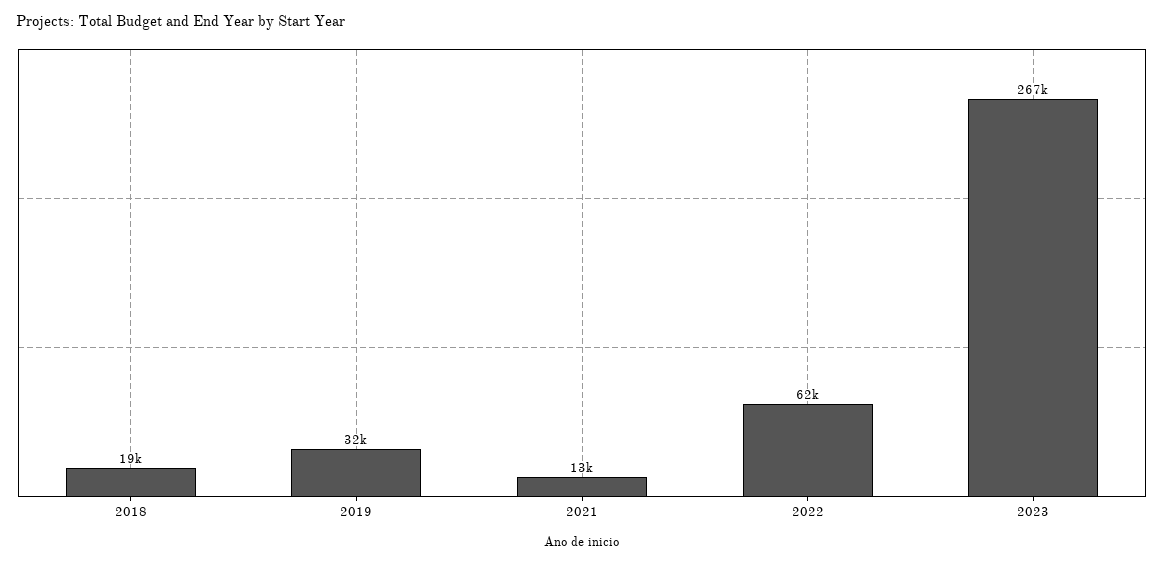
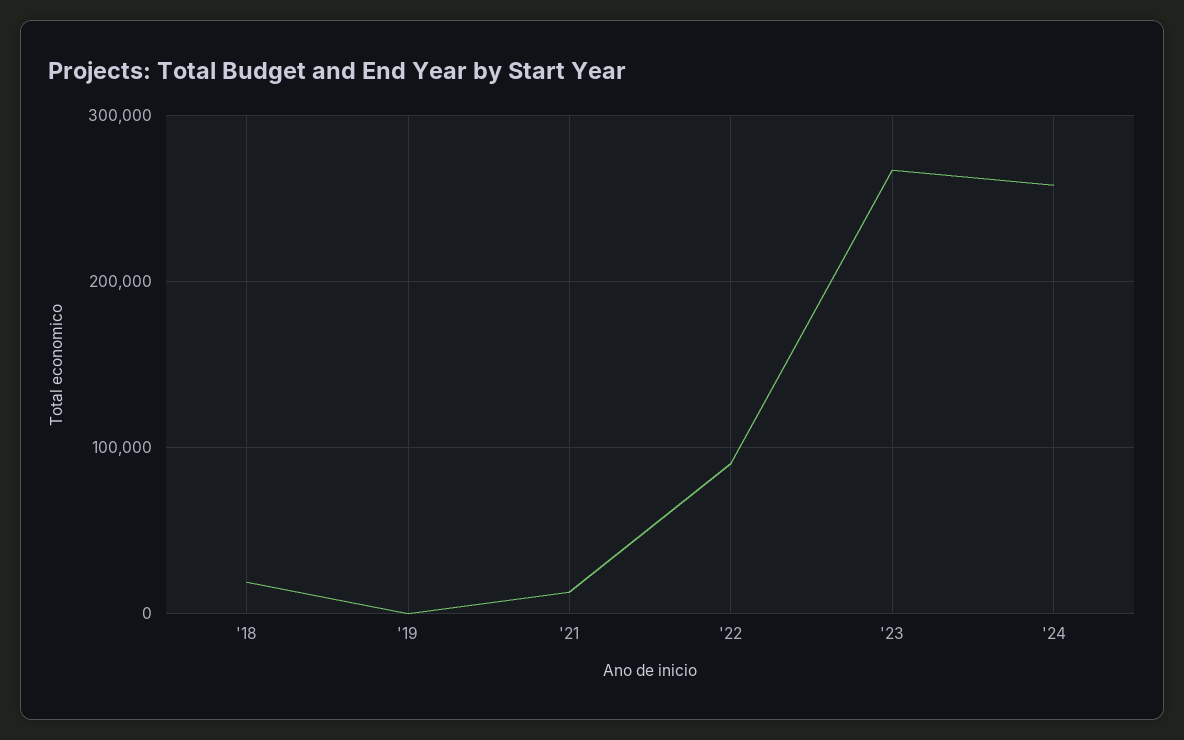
2019: 32000 -> 0
2022: 62000 -> 90000
'24: none -> 260000

